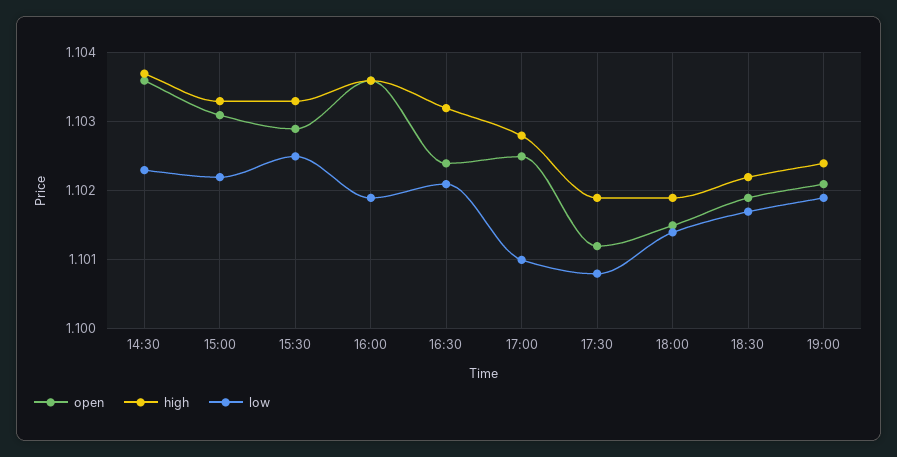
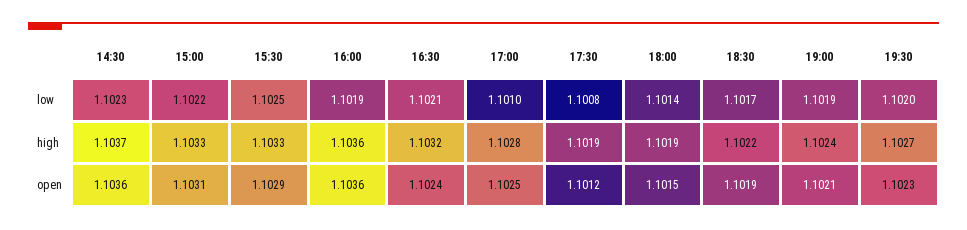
low, 19:30: none -> 1.102
high, 19:30: none -> 1.1027
open, 19:30: none -> 1.1023

